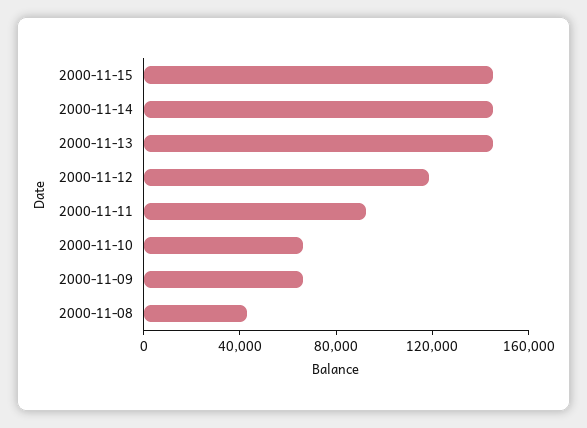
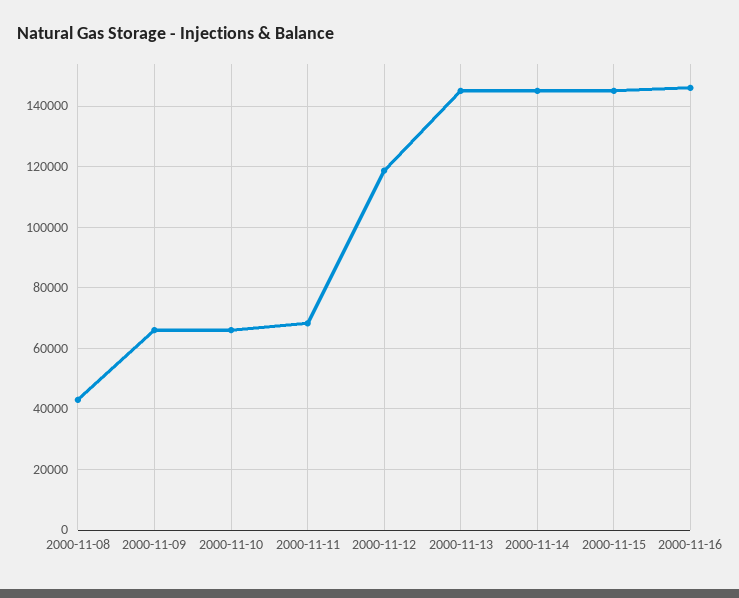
2000-11-11: 90000 -> 68000
2000-11-16: none -> 146000

